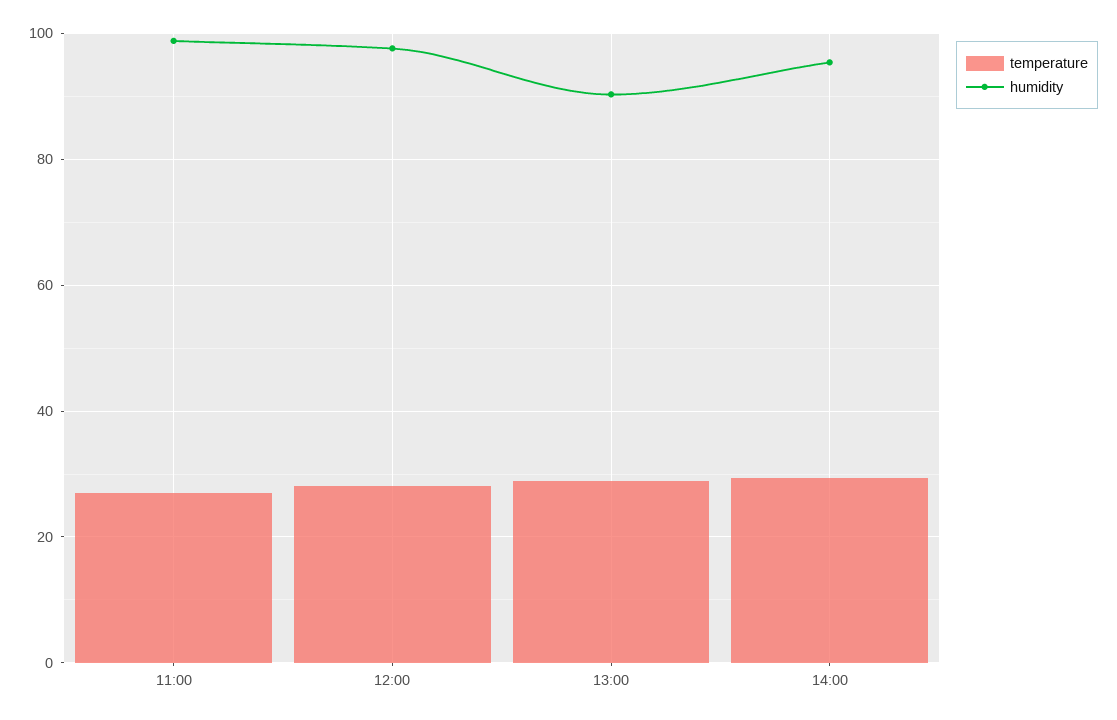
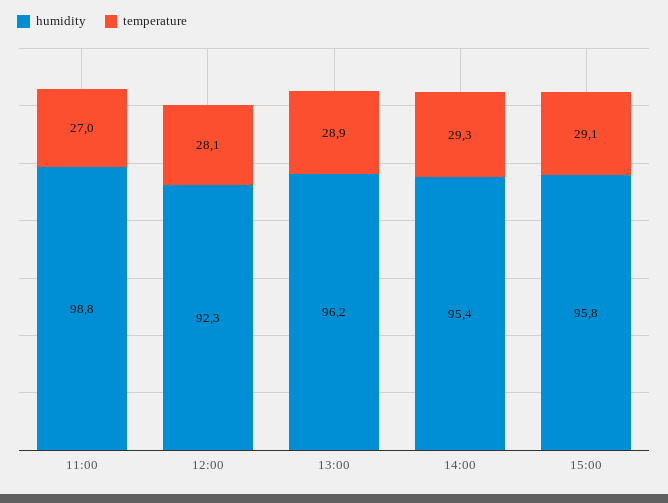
humidity, 12:00: 98 -> 92.3
humidity, 13:00: 90 -> 96.2
humidity, 15:00: none -> 95.8
temperature, 15:00: none -> 29.1

